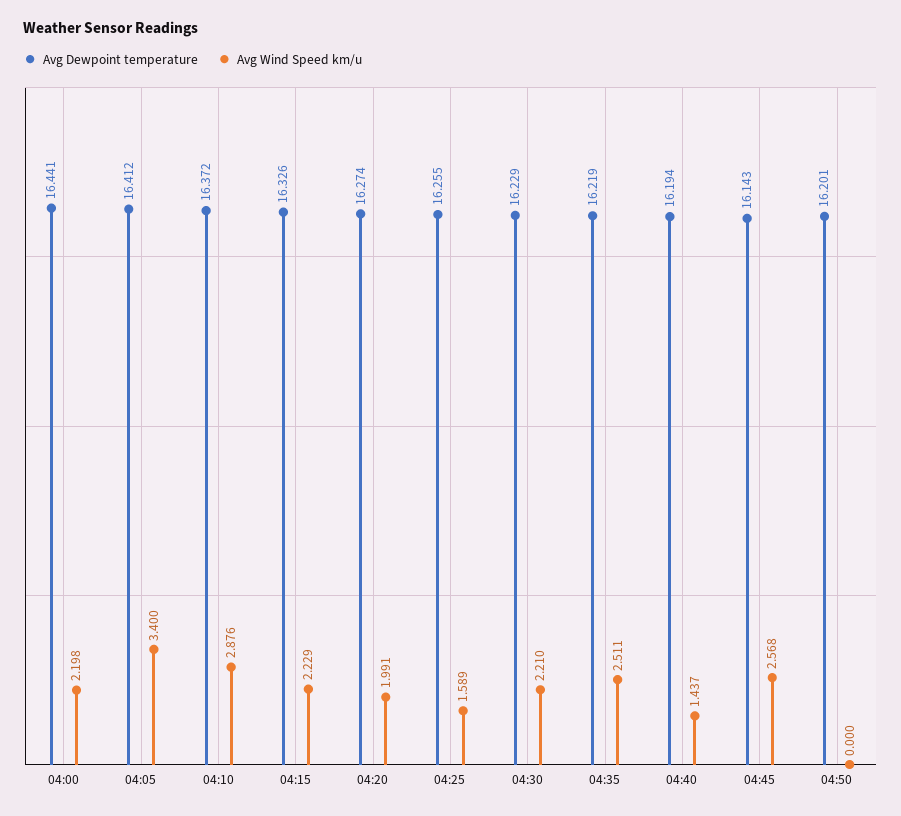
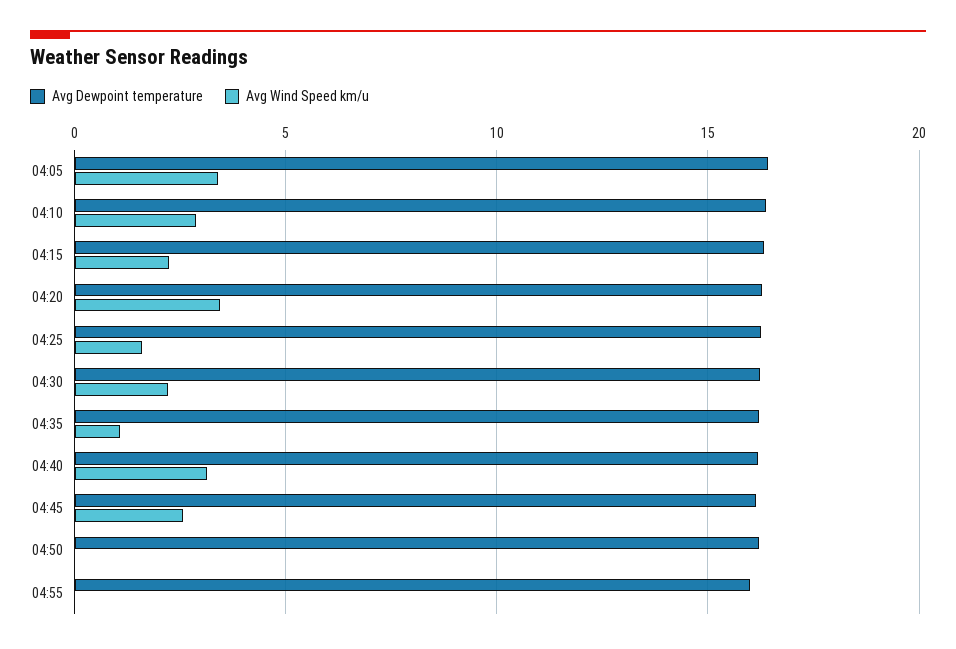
Avg Dewpoint temperature, 04:00: 16.441 -> none
Avg Wind Speed km/u, 04:00: 2.198 -> none
Avg Wind Speed km/u, 04:20: 1.991 -> 3.5
Avg Wind Speed km/u, 04:35: 2.511 -> 1
Avg Wind Speed km/u, 04:40: 1.437 -> 3
Avg Dewpoint temperature, 04:55: none -> 16
Avg Wind Speed km/u, 04:55: none -> 0

